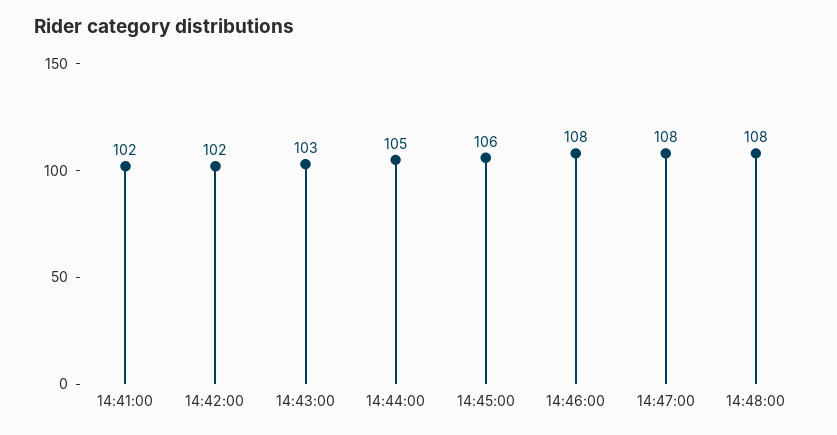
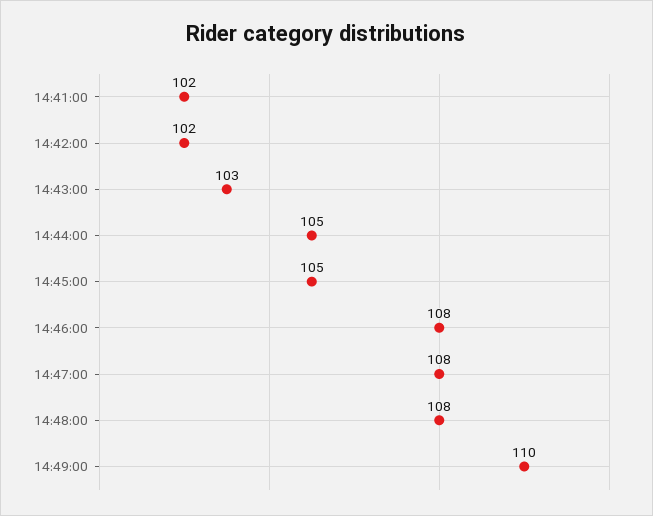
14:45:00: 106 -> 105
14:49:00: none -> 110

